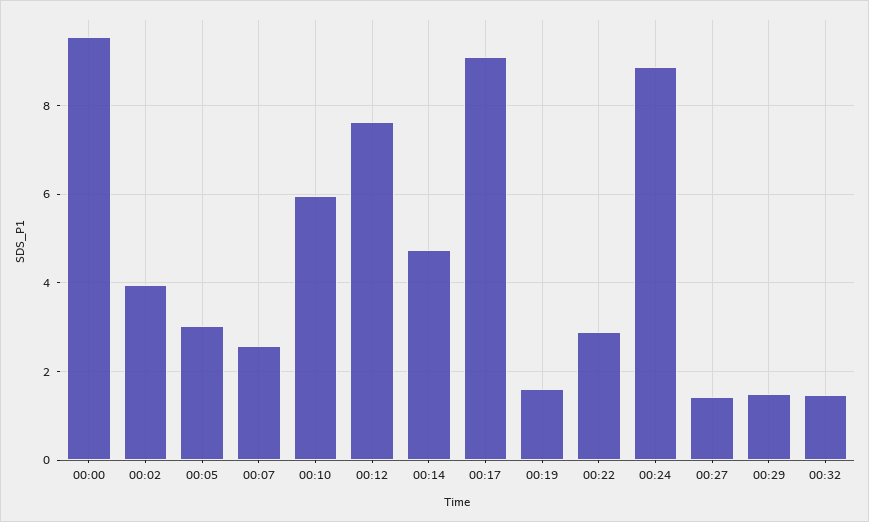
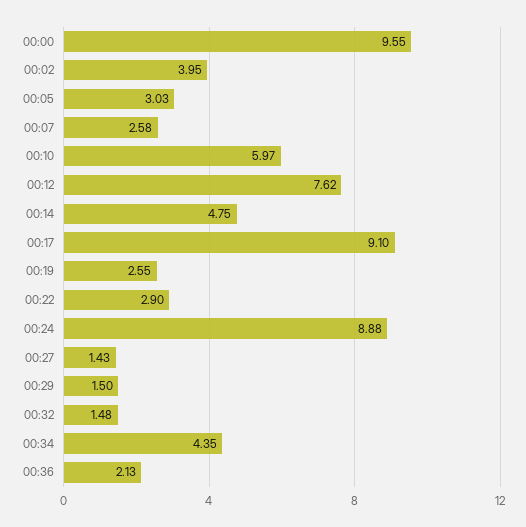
00:19: 1.6 -> 2.55
00:34: none -> 4.35
00:36: none -> 2.13

